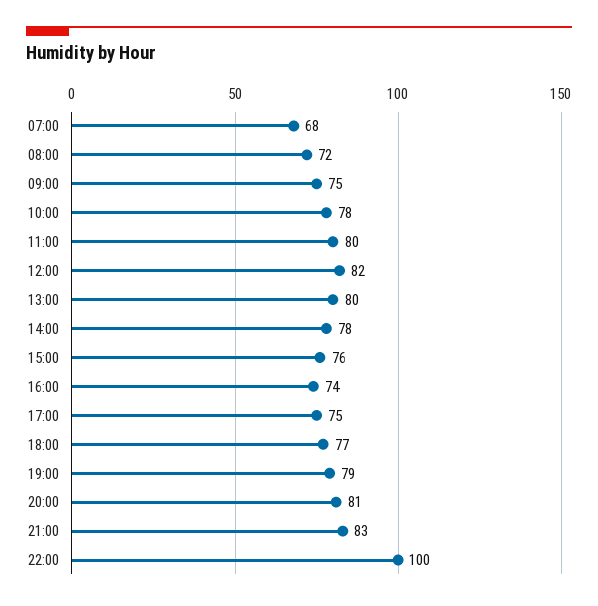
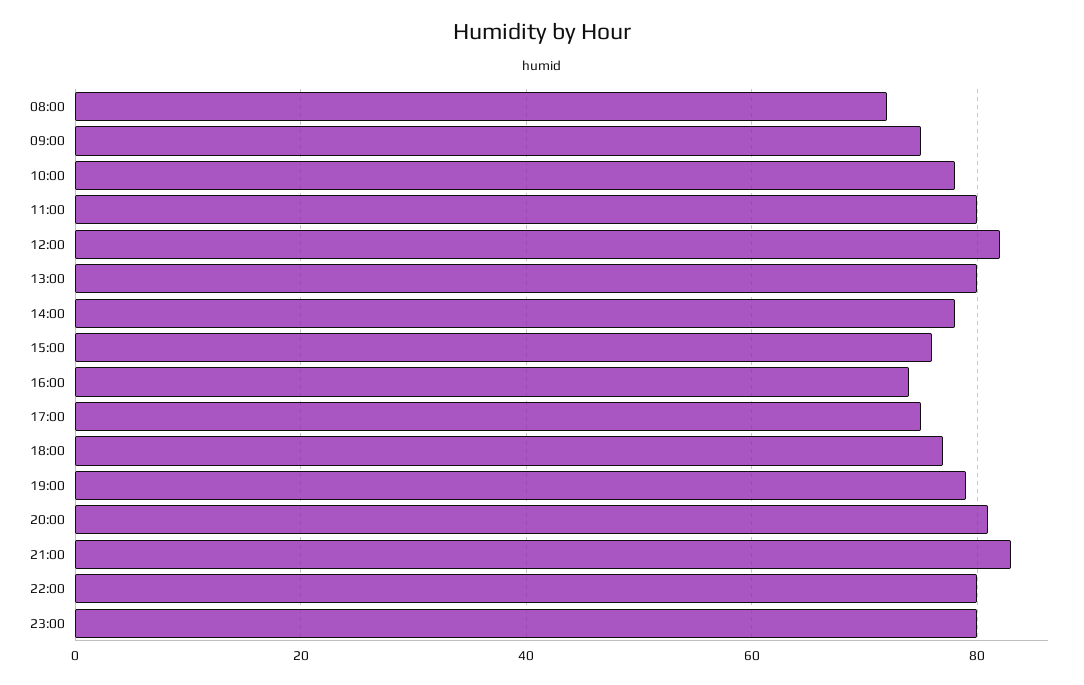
07:00: 68 -> none
22:00: 100 -> 80
23:00: none -> 80

